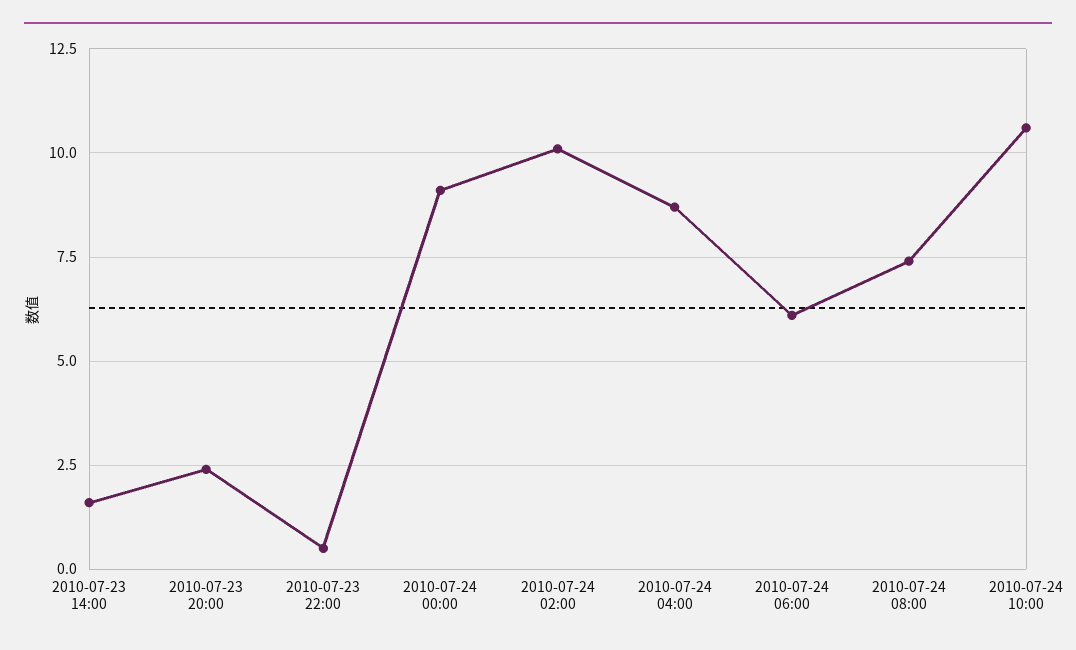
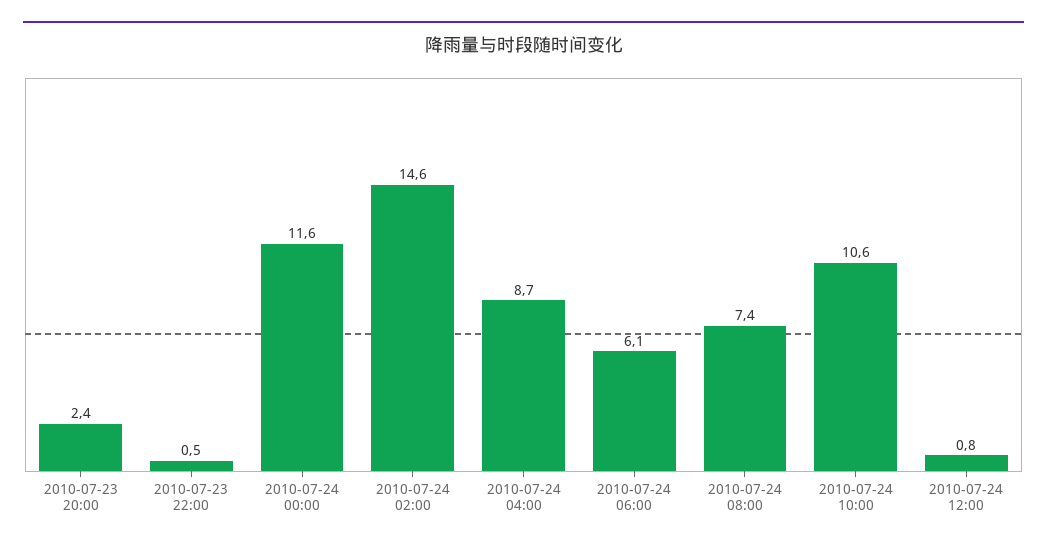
2010-07-23 14:00: 1.5 -> none
2010-07-24 00:00: 9 -> 11.6
2010-07-24 02:00: 10 -> 14.6
2010-07-24 12:00: none -> 0.8

